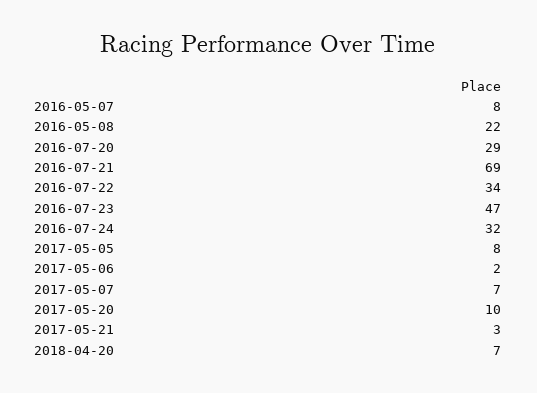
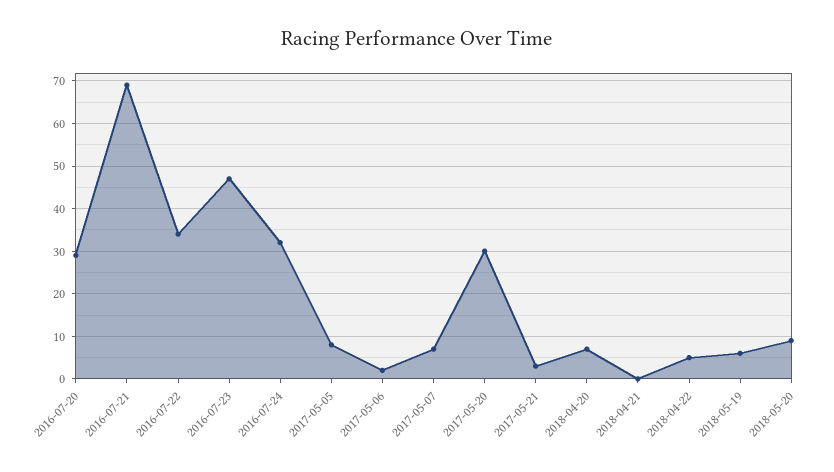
2016-05-07: 8 -> none
2016-05-08: 22 -> none
2017-05-20: 10 -> 30
2018-04-21: none -> 0
2018-04-22: none -> 5
2018-05-19: none -> 5
2018-05-20: none -> 10

